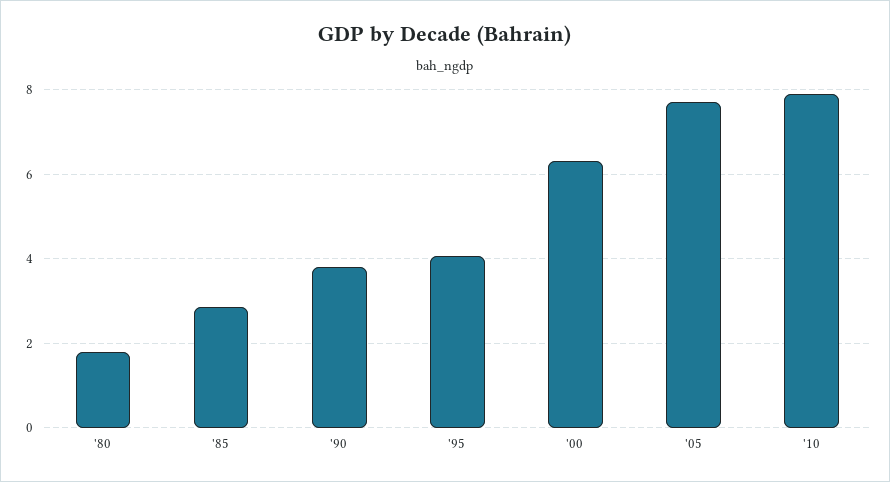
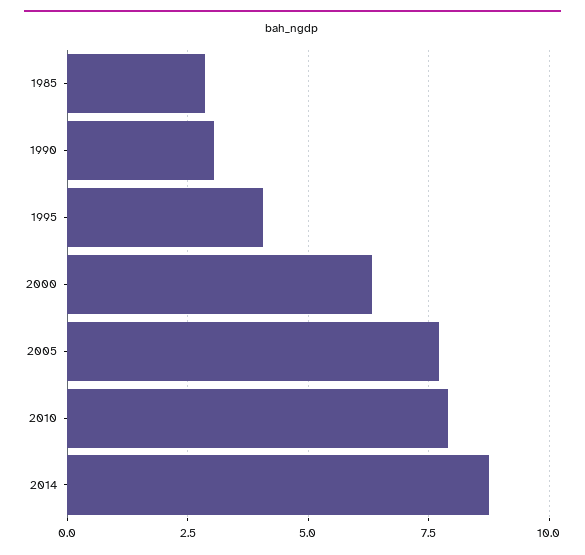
'80: 1.8 -> none
'90: 3.8 -> 3
2014: none -> 8.75

